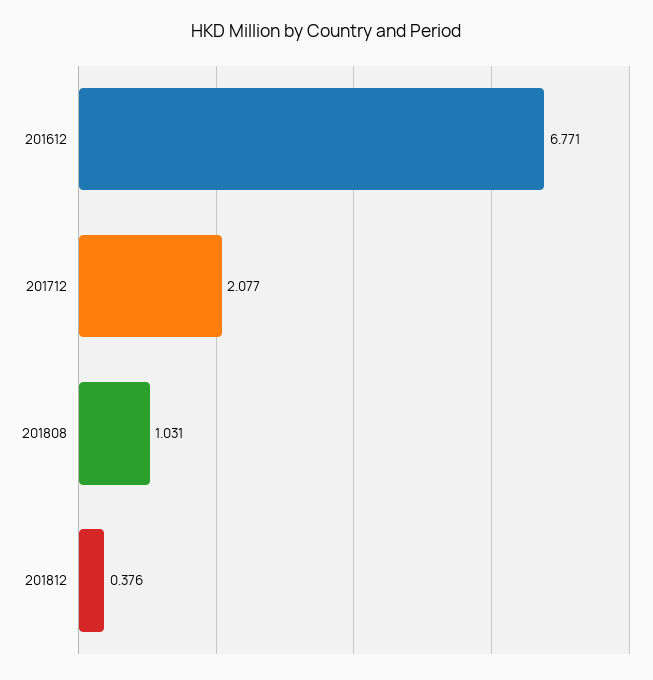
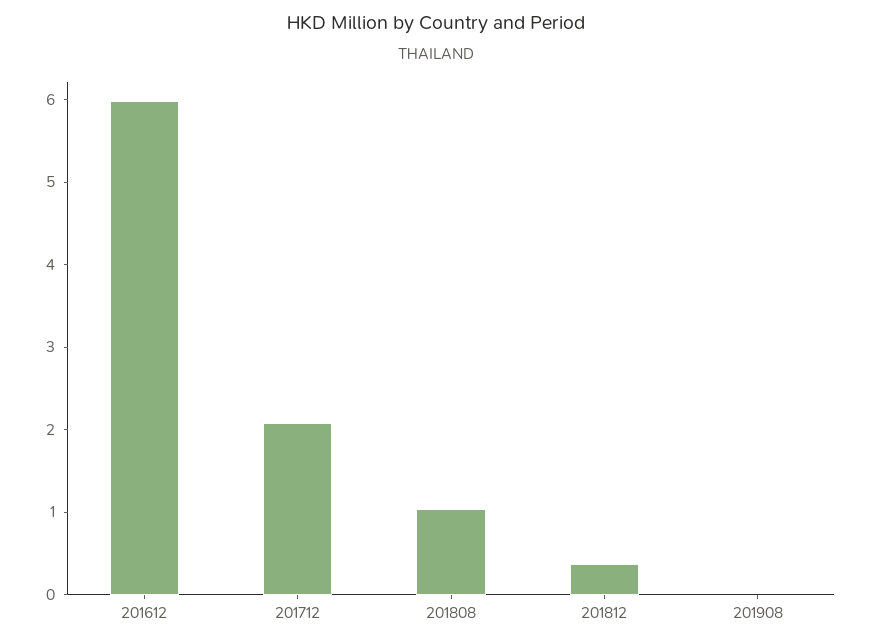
201612: 6.771 -> 6
201908: none -> 0

